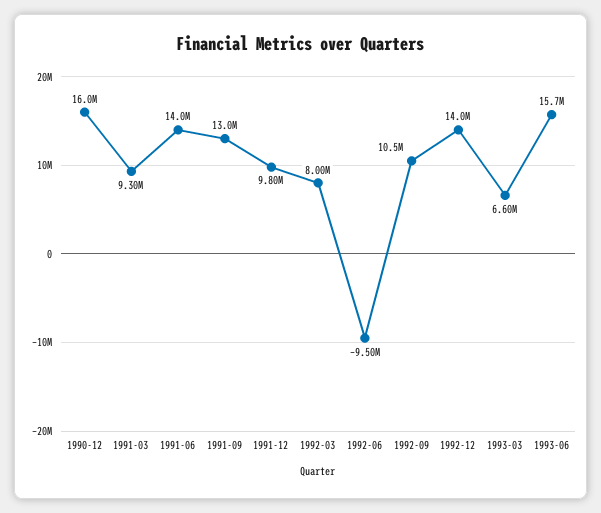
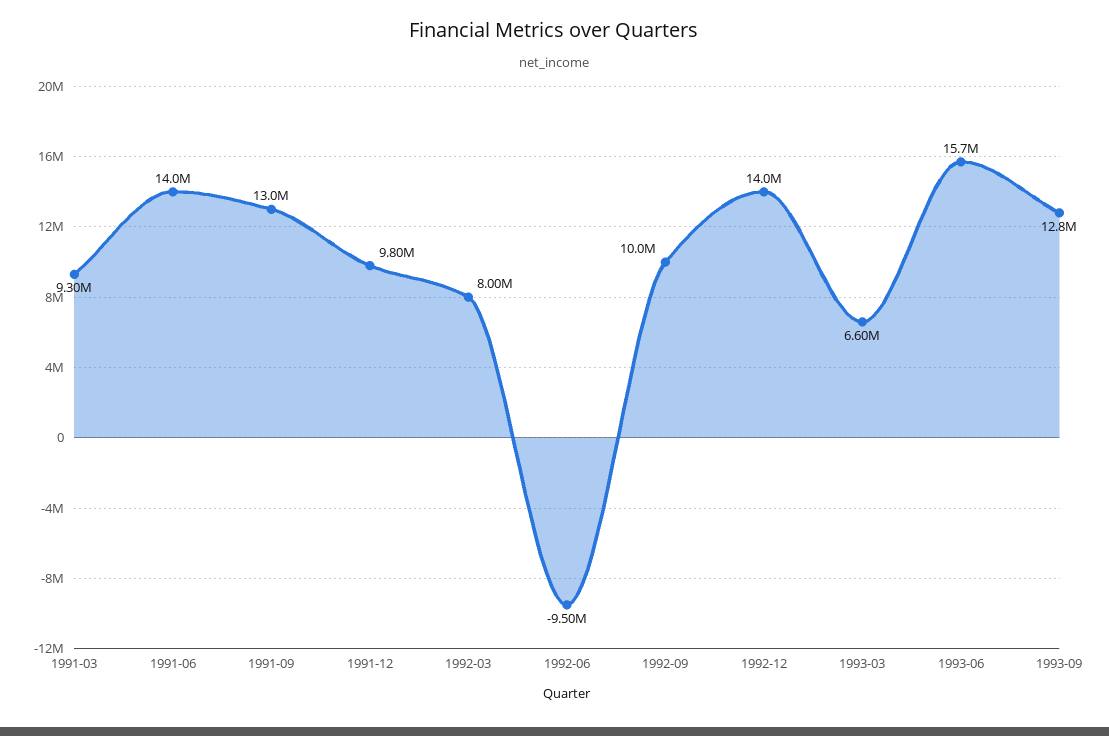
1990-12: 16000000 -> none
1992-09: 10500000 -> 10000000
1993-09: none -> 12800000

